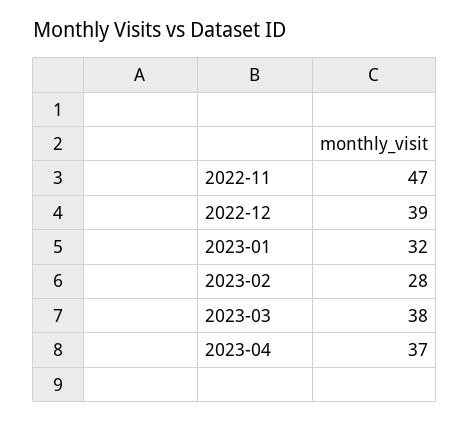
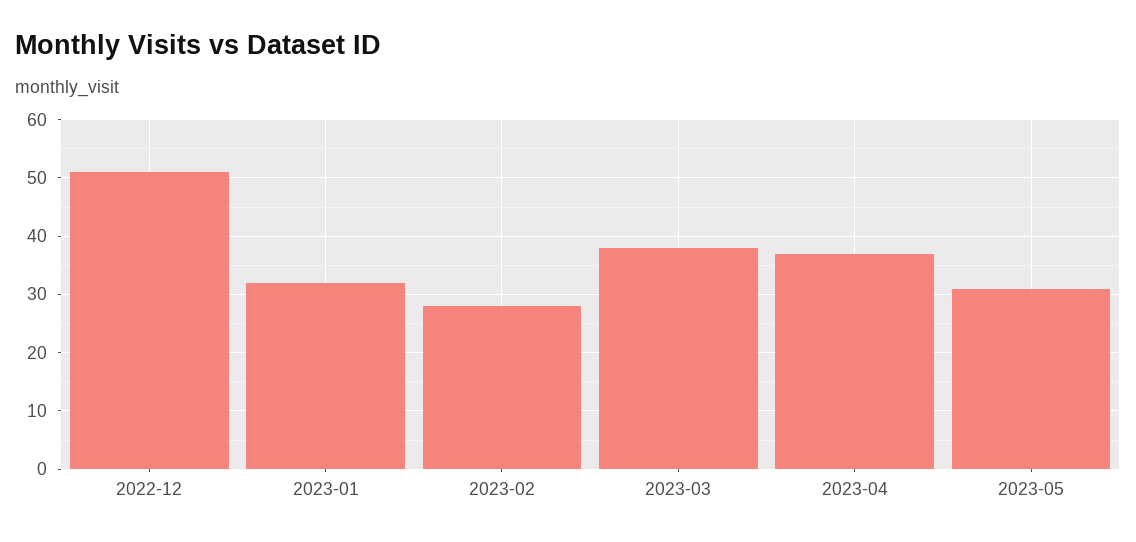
2022-11: 47 -> none
2022-12: 39 -> 50
2023-05: none -> 30

